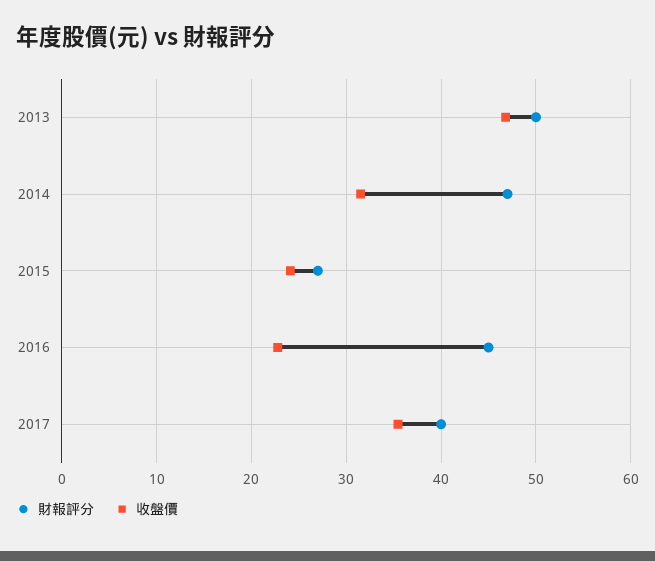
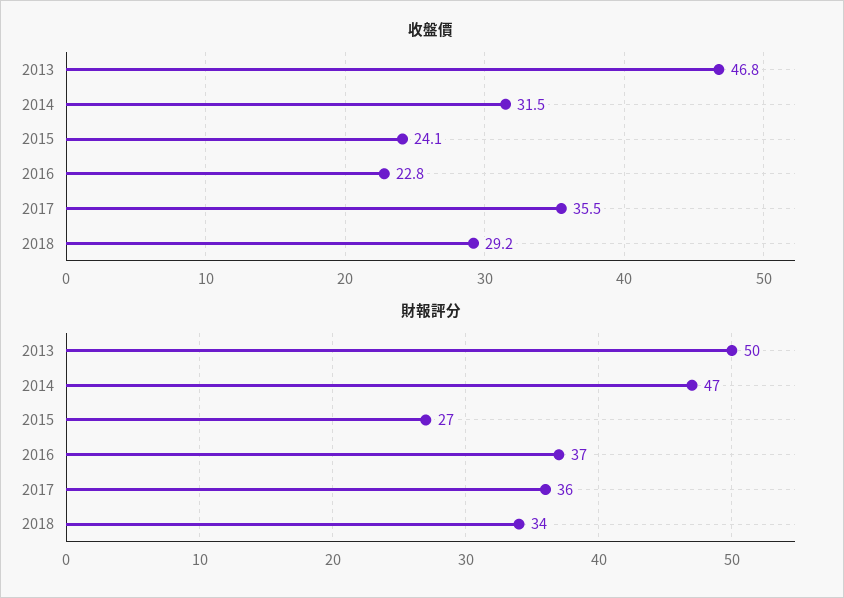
財報評分, 2016: 45 -> 37
財報評分, 2017: 40 -> 36
收盤價, 2018: none -> 29.2
財報評分, 2018: none -> 34

